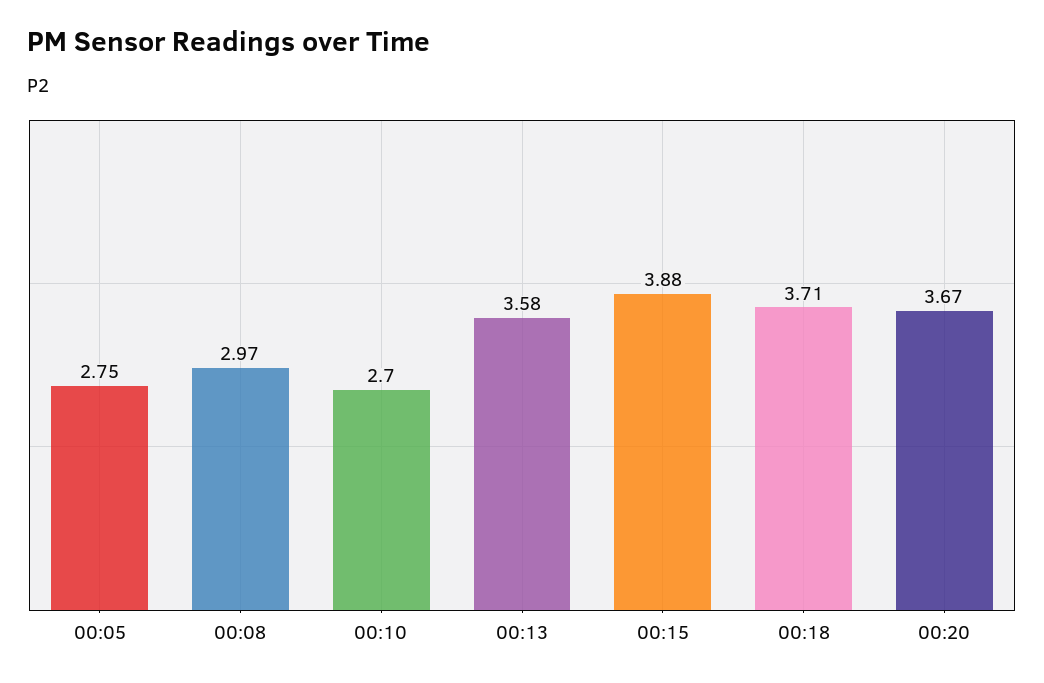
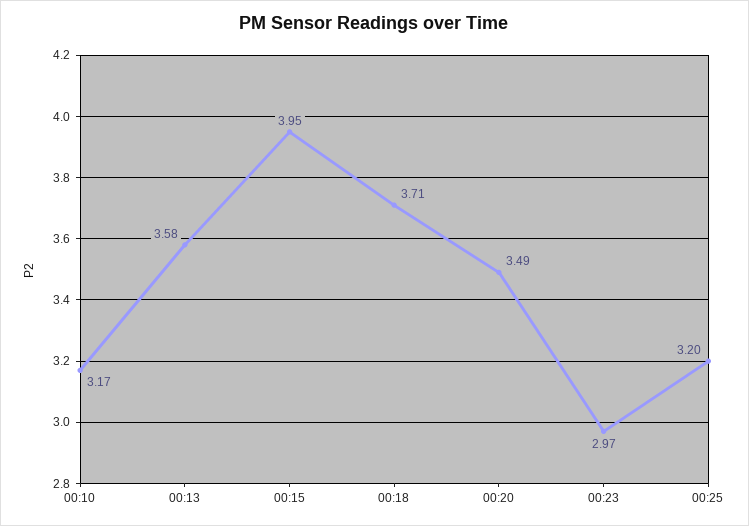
00:05: 2.75 -> none
00:08: 2.97 -> none
00:10: 2.7 -> 3.17
00:15: 3.88 -> 3.95
00:20: 3.67 -> 3.49
00:23: none -> 2.97
00:25: none -> 3.2

